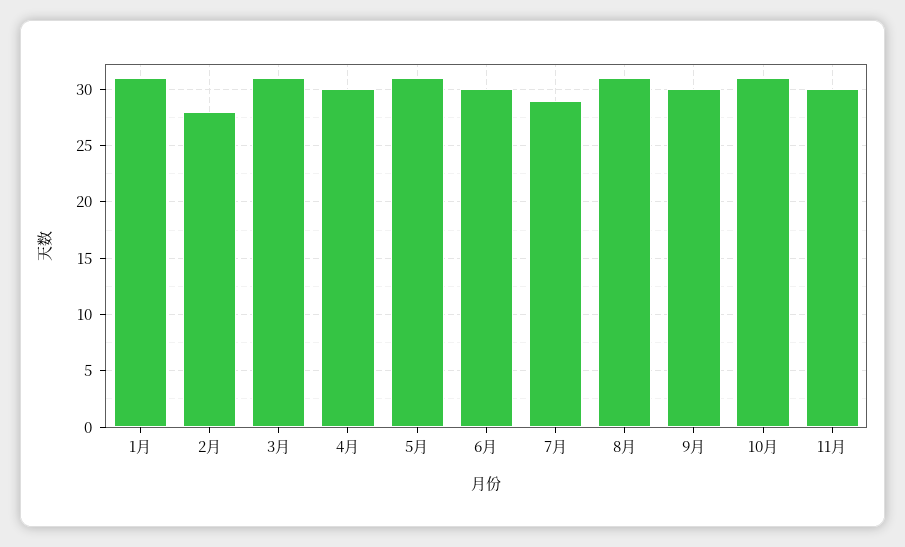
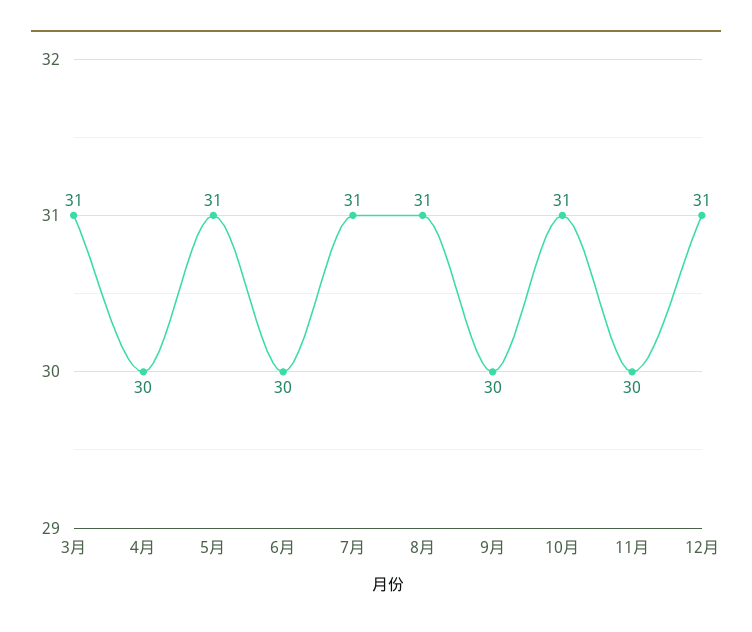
1月: 31 -> none
2月: 28 -> none
7月: 29 -> 31
12月: none -> 31

